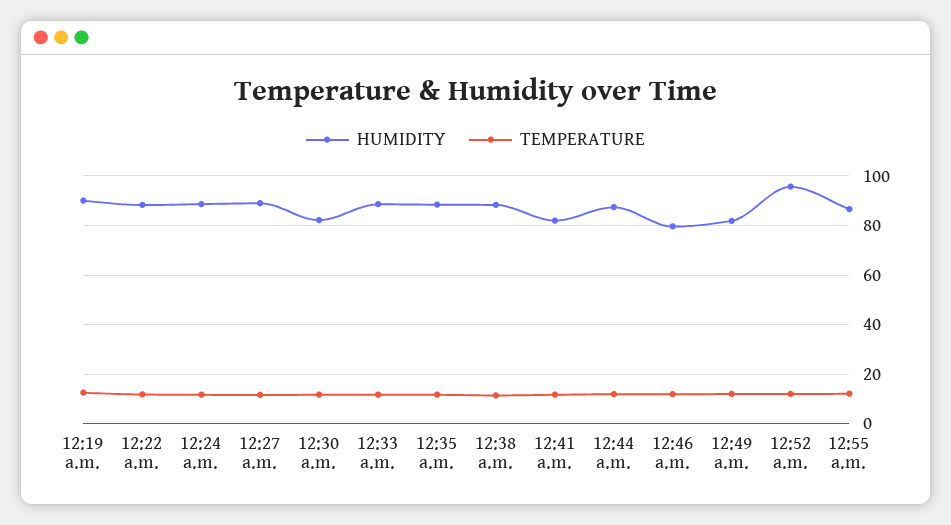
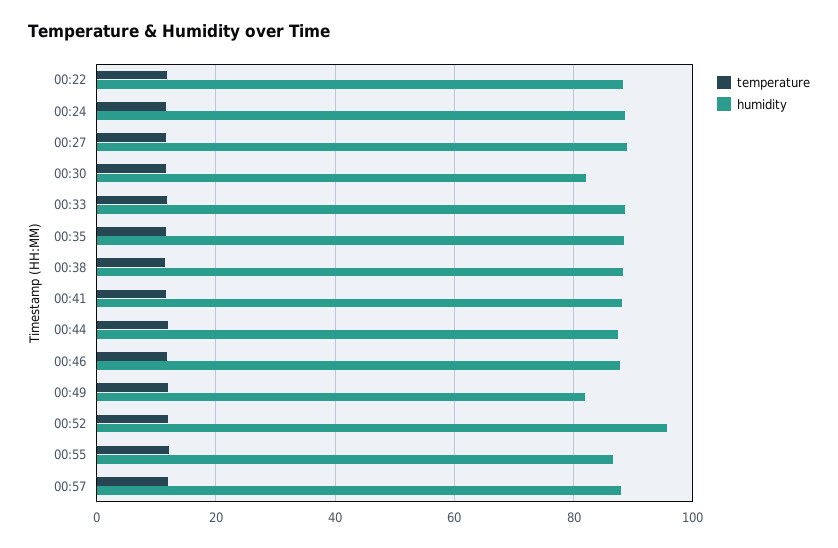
HUMIDITY, 12:19 a.m.: 90 -> none
TEMPERATURE, 12:19 a.m.: 12.5 -> none
HUMIDITY, 12:41 a.m.: 82.5 -> 88
HUMIDITY, 12:46 a.m.: 80 -> 88
TEMPERATURE, 00:57: none -> 12
HUMIDITY, 00:57: none -> 88

